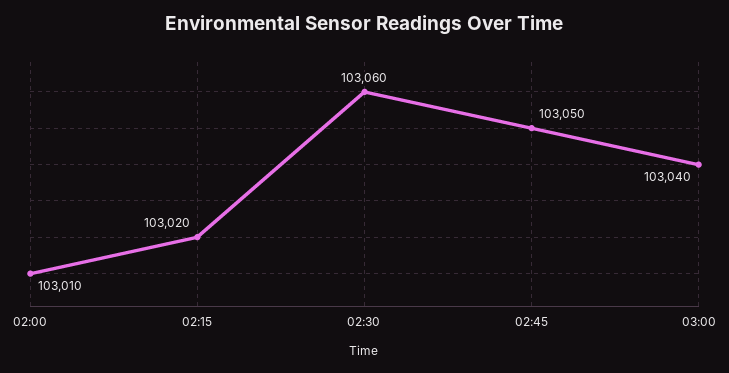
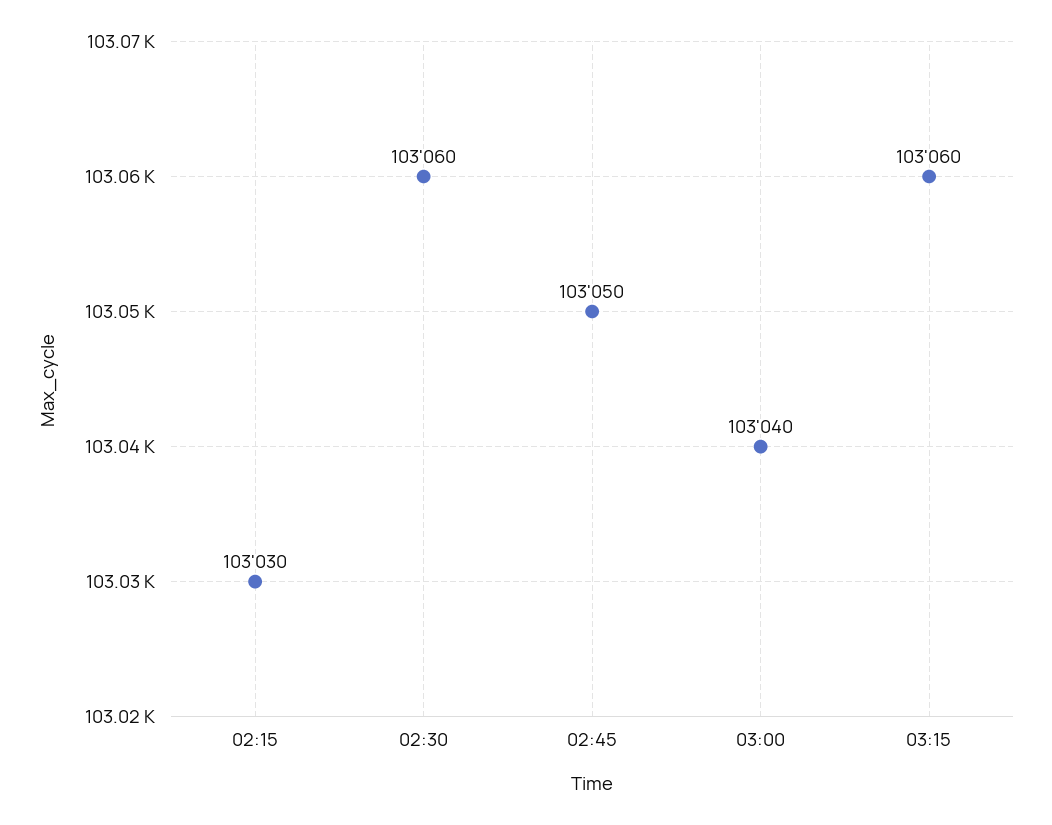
02:00: 103010 -> none
02:15: 103020 -> 103030
03:15: none -> 103060

